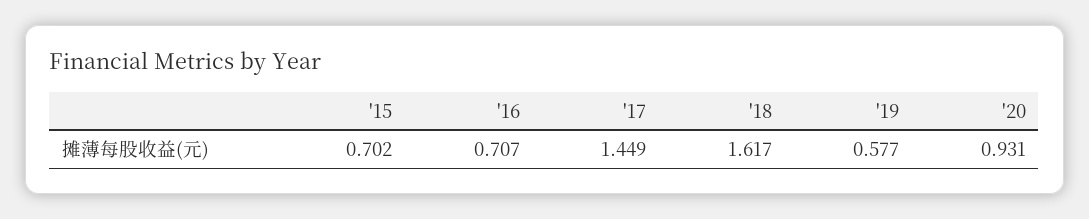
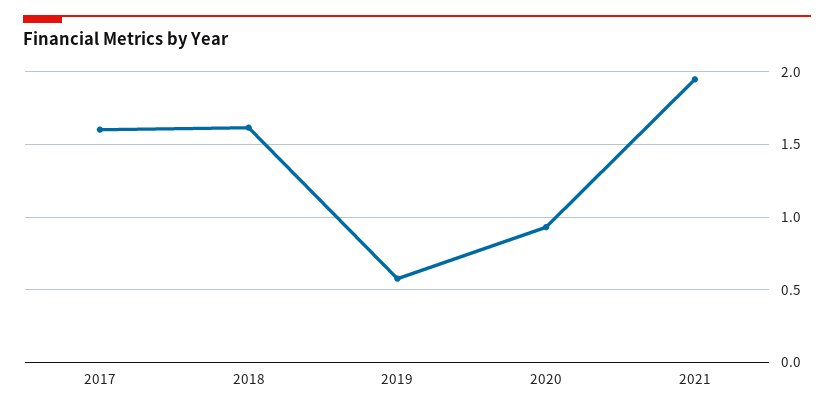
'15: 0.702 -> none
'16: 0.707 -> none
'17: 1.449 -> 1.6
2021: none -> 1.95

